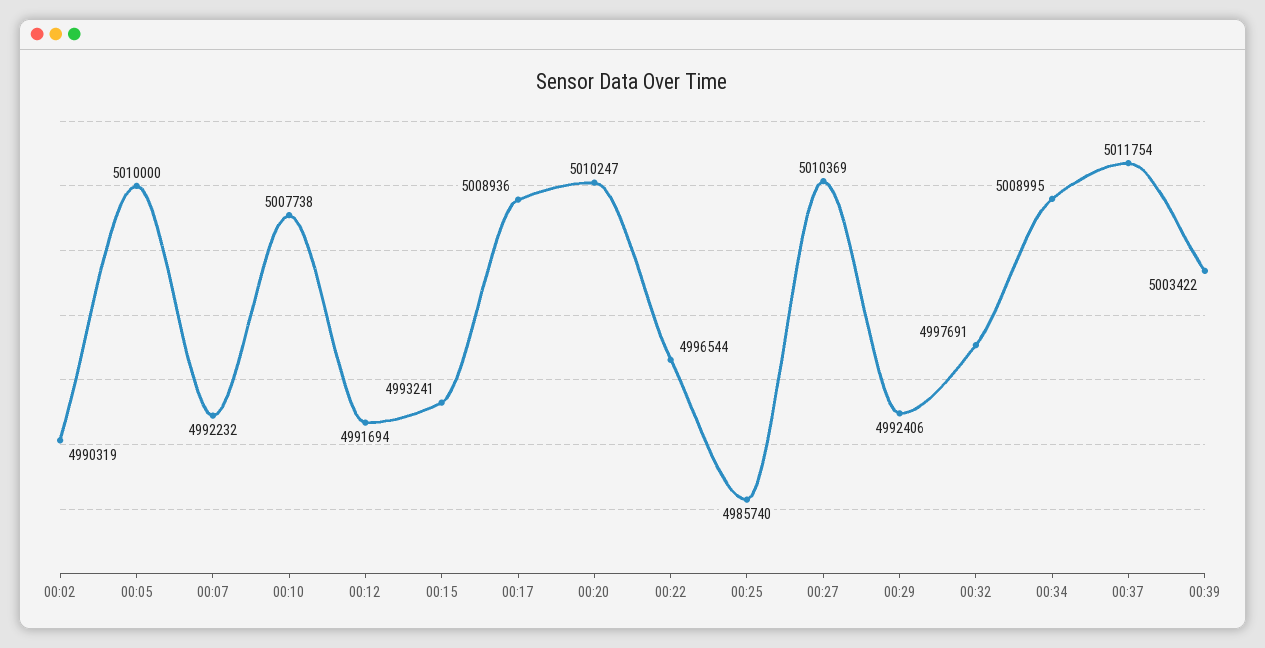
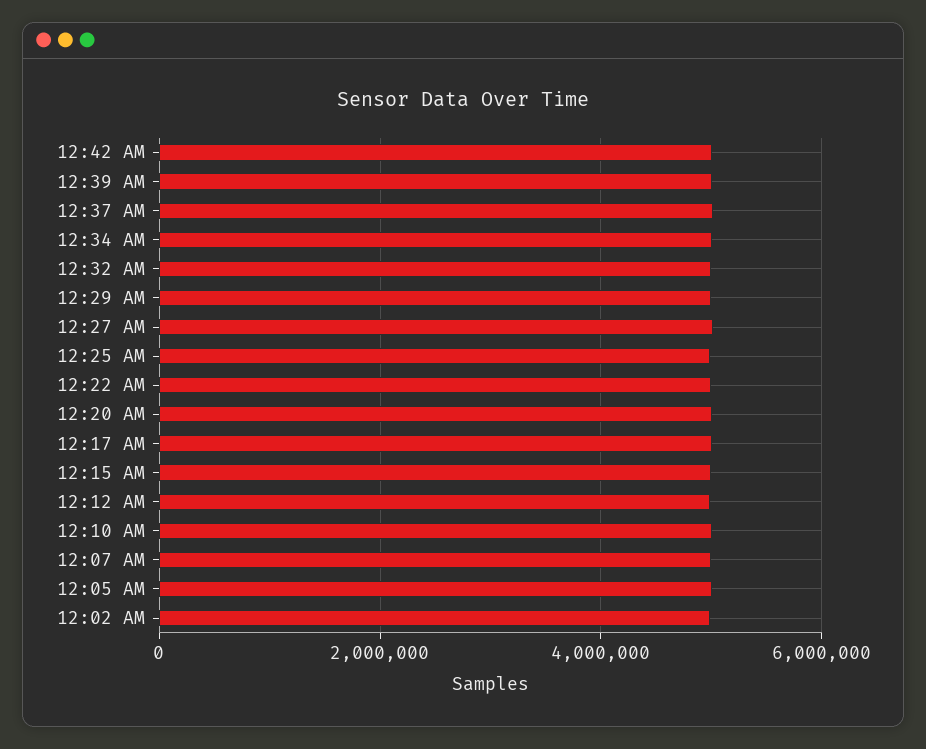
12:42 AM: none -> 5000000

